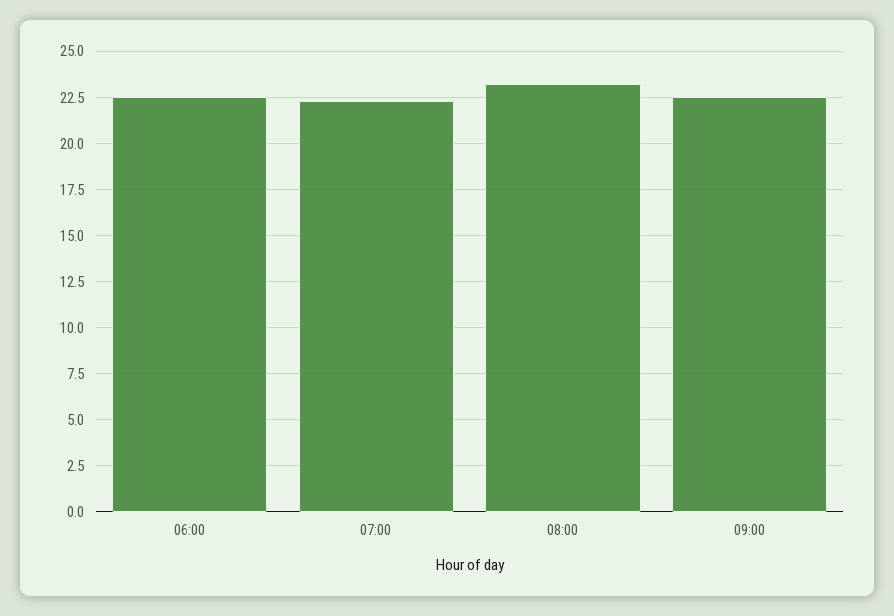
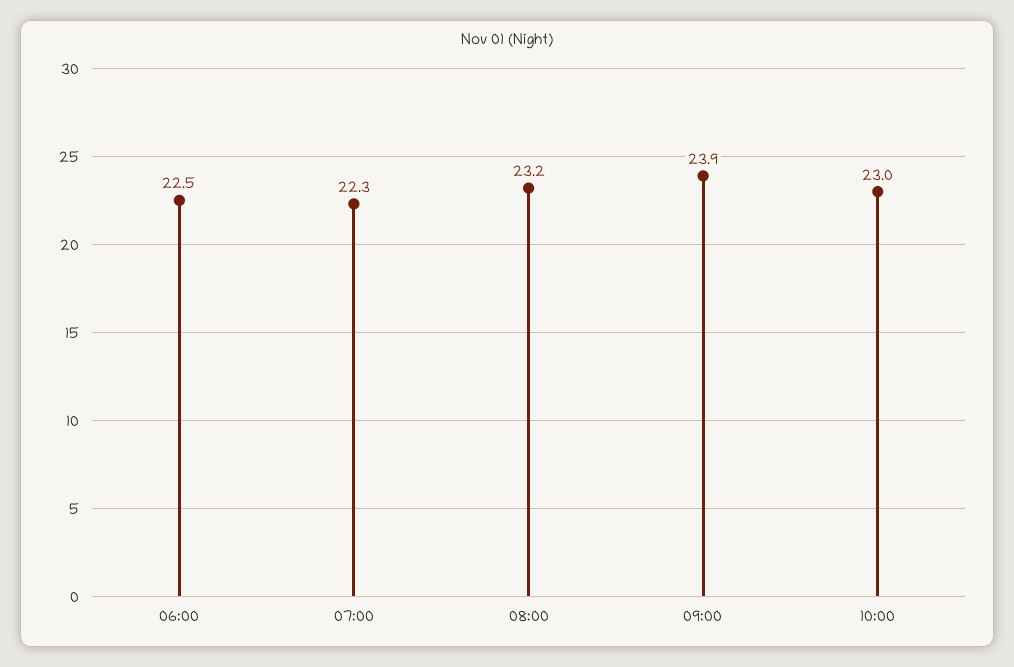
09:00: 22.5 -> 23.9
10:00: none -> 23

